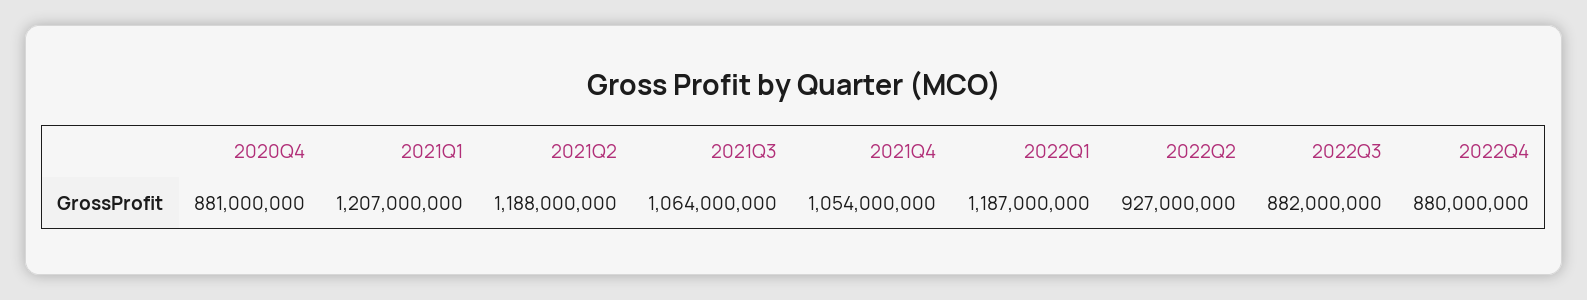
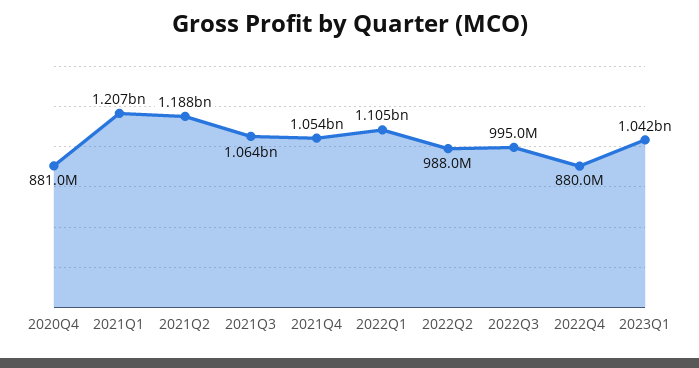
2022Q1: 1187000000 -> 1105000000
2022Q2: 927000000 -> 988000000
2022Q3: 882000000 -> 995000000
2023Q1: none -> 1042000000

